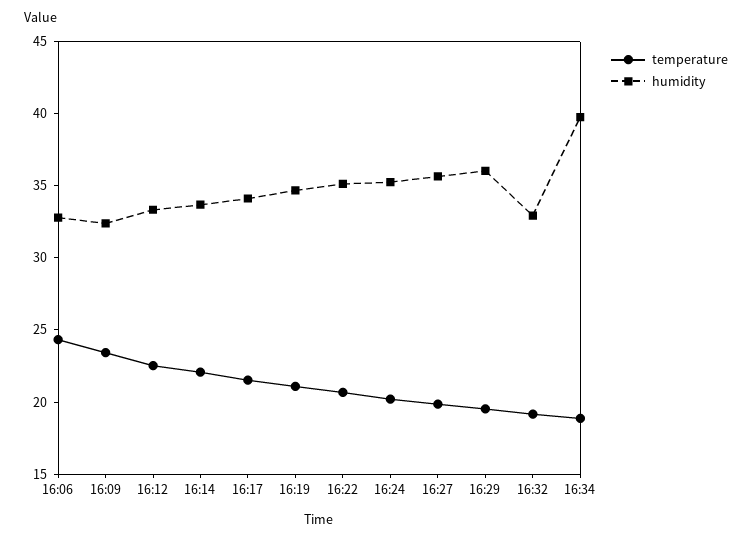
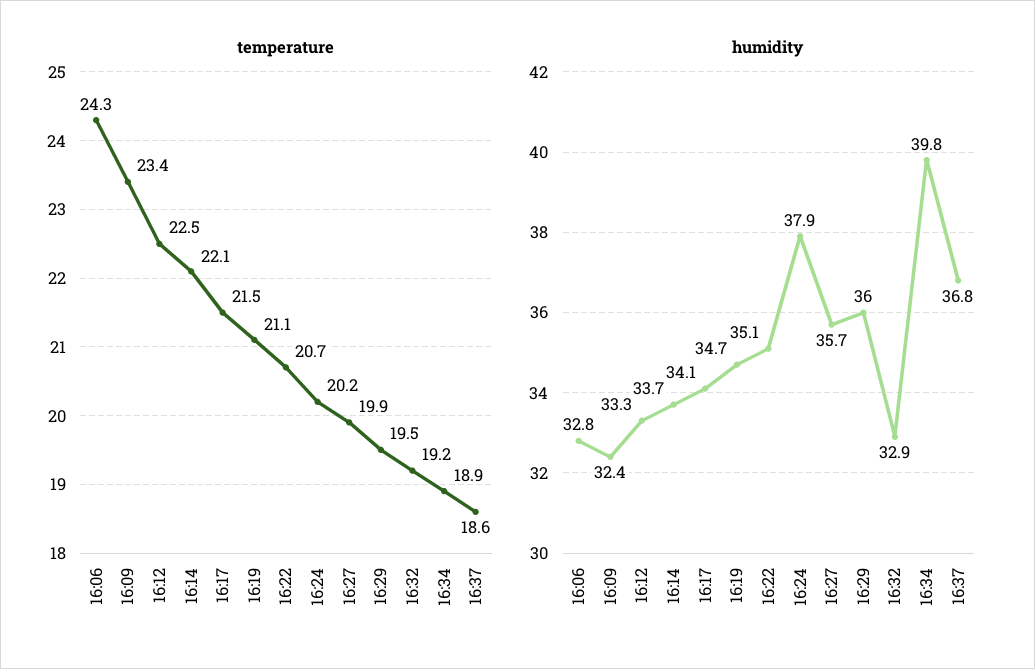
humidity, 16:24: 35 -> 37.9
temperature, 16:37: none -> 18.6
humidity, 16:37: none -> 36.8

